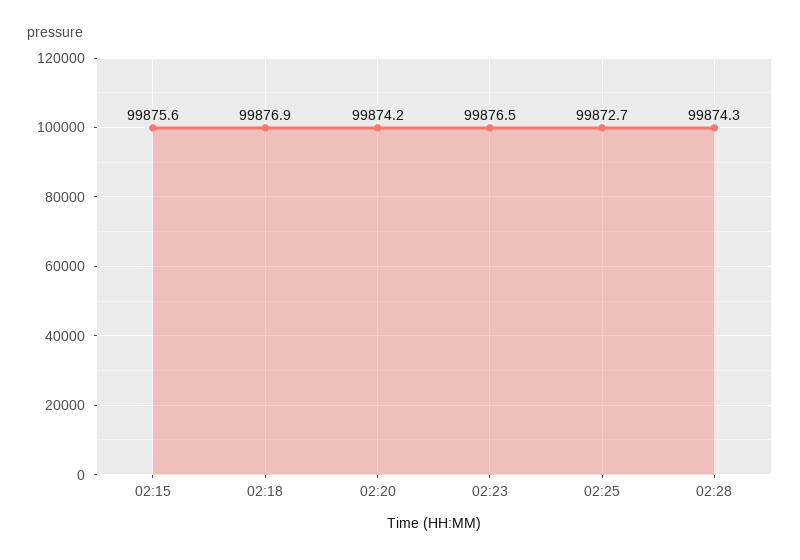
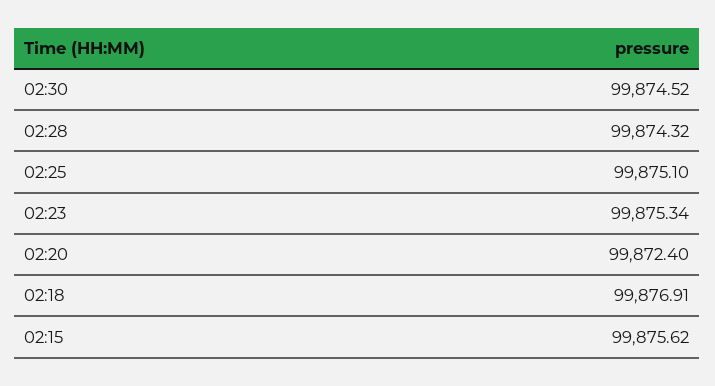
02:20: 99874.2 -> 99872.4
02:23: 99876.5 -> 99875.34
02:25: 99872.7 -> 99875.1
02:30: none -> 99874.52

